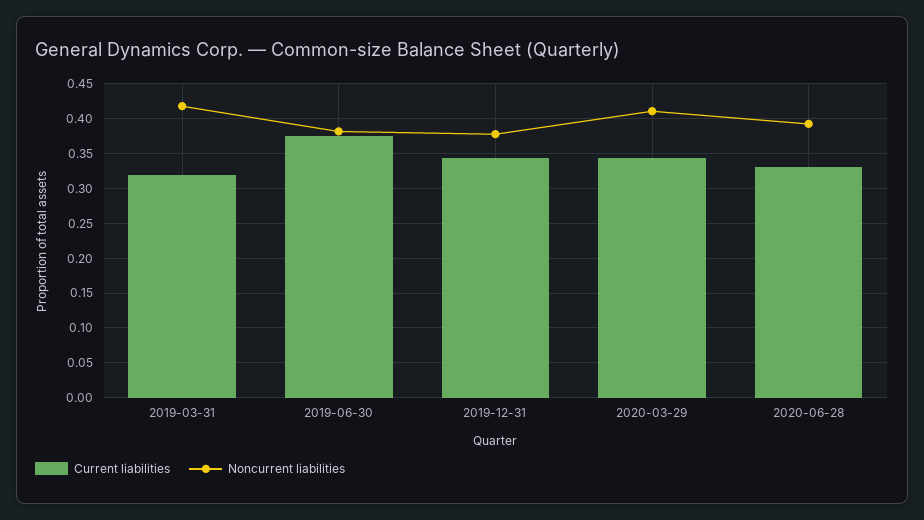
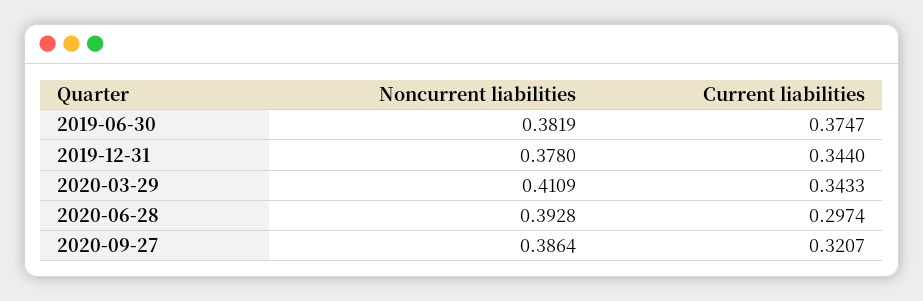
Current liabilities, 2019-03-31: 0.32 -> none
Noncurrent liabilities, 2019-03-31: 0.42 -> none
Current liabilities, 2020-06-28: 0.33 -> 0.2974
Noncurrent liabilities, 2020-09-27: none -> 0.3864
Current liabilities, 2020-09-27: none -> 0.3207

